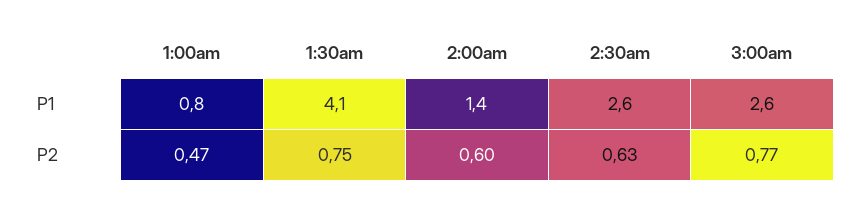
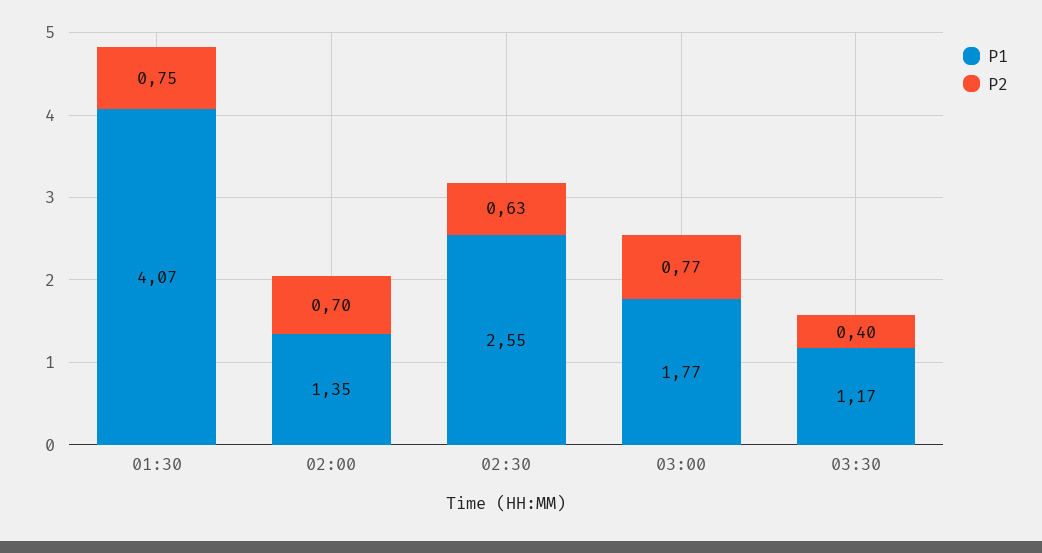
P1, 1:00am: 0.8 -> none
P1, 3:00am: 2.6 -> 1.77
P2, 1:00am: 0.47 -> none
P2, 2:00am: 0.6 -> 0.7
P1, 03:30: none -> 1.17
P2, 03:30: none -> 0.4

